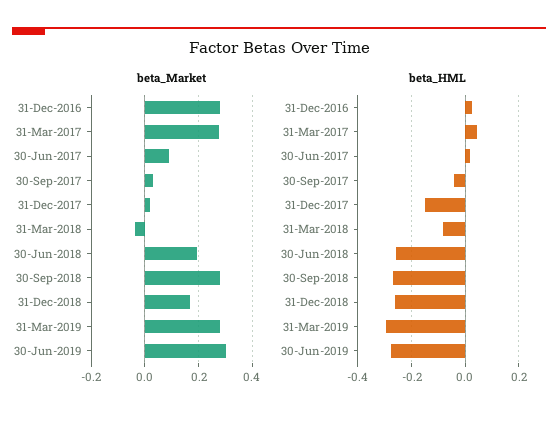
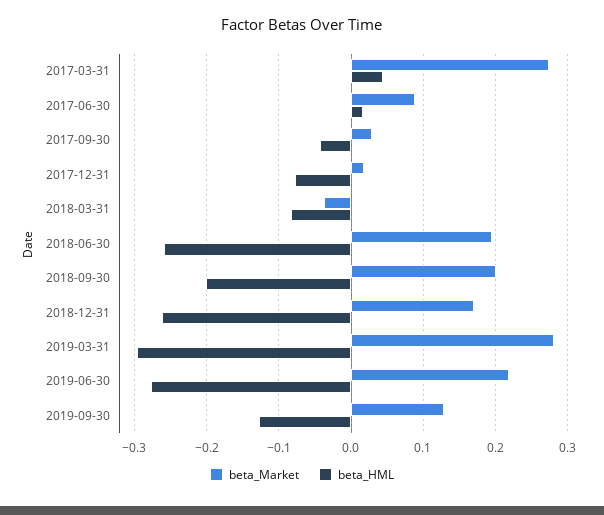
beta_Market, 31-Dec-2016: 0.275 -> none
beta_Market, 30-Sep-2018: 0.275 -> 0.2
beta_Market, 30-Jun-2019: 0.3 -> 0.22
beta_HML, 31-Dec-2016: 0.025 -> none
beta_HML, 31-Dec-2017: -0.15 -> -0.08
beta_HML, 30-Sep-2018: -0.275 -> -0.2
beta_Market, 2019-09-30: none -> 0.13
beta_HML, 2019-09-30: none -> -0.13

